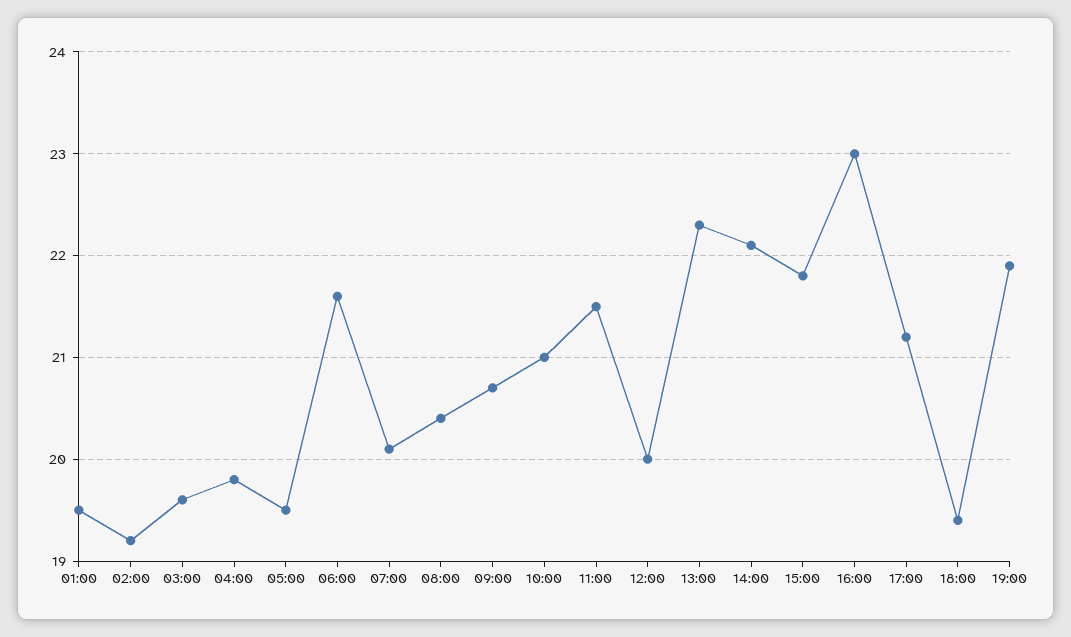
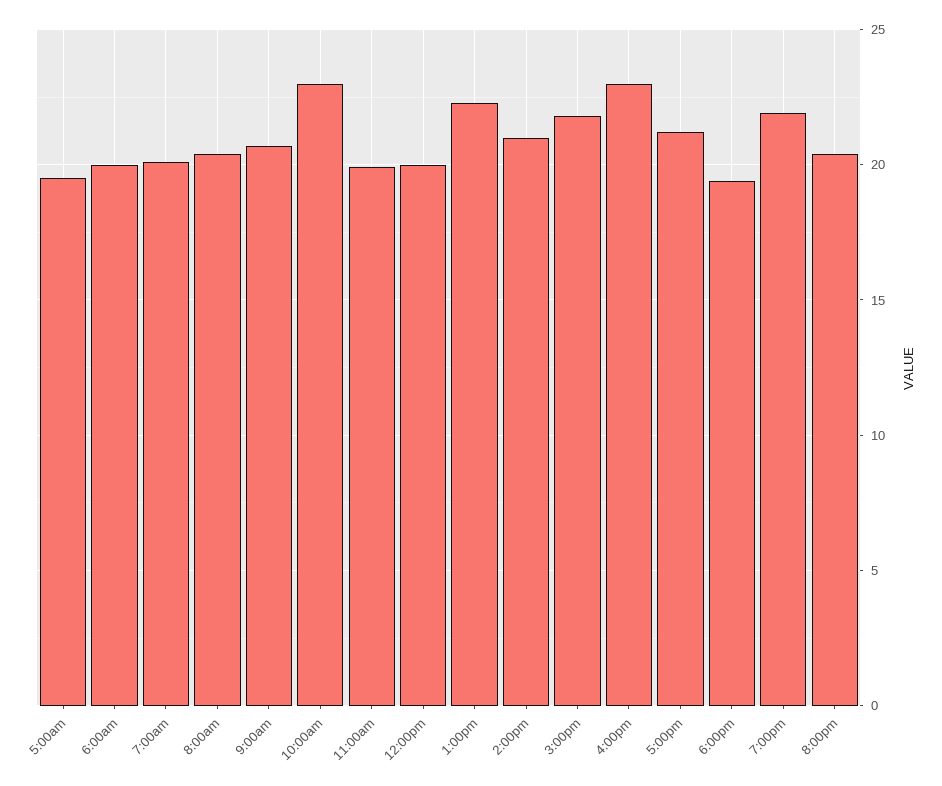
01:00: 19.5 -> none
02:00: 19.2 -> none
03:00: 19.6 -> none
04:00: 19.8 -> none
06:00: 21.6 -> 20
10:00: 21 -> 23
11:00: 21.5 -> 20
14:00: 22.1 -> 21
8:00pm: none -> 20.5

